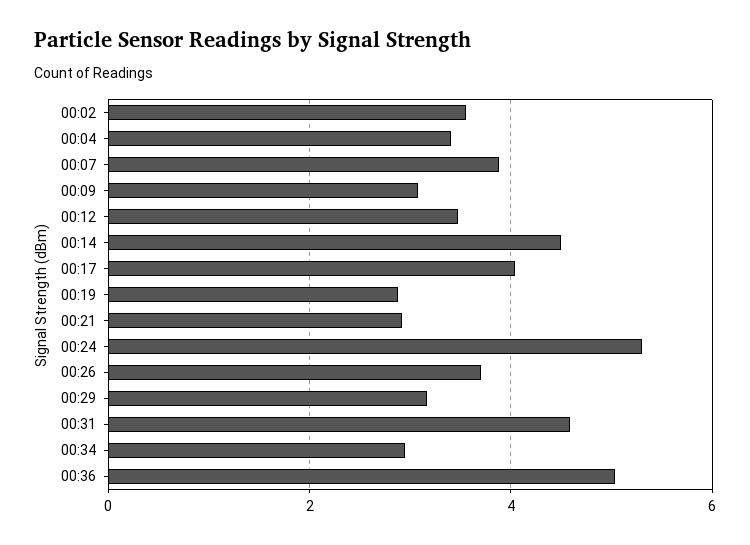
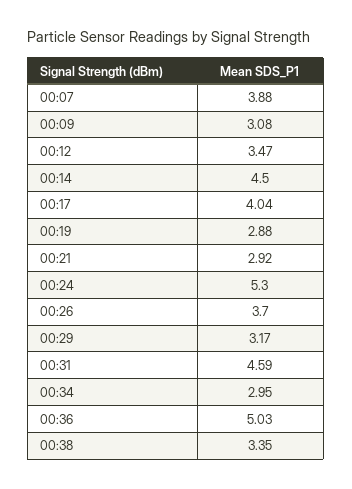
00:02: 3.6 -> none
00:04: 3.4 -> none
00:38: none -> 3.35

